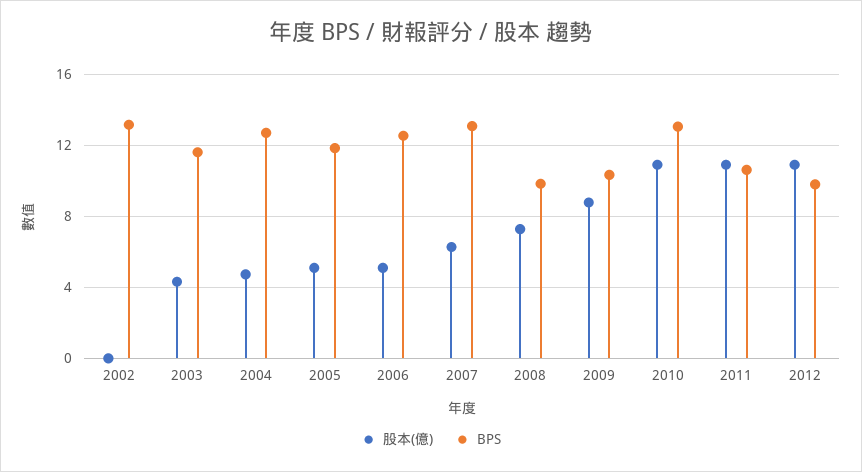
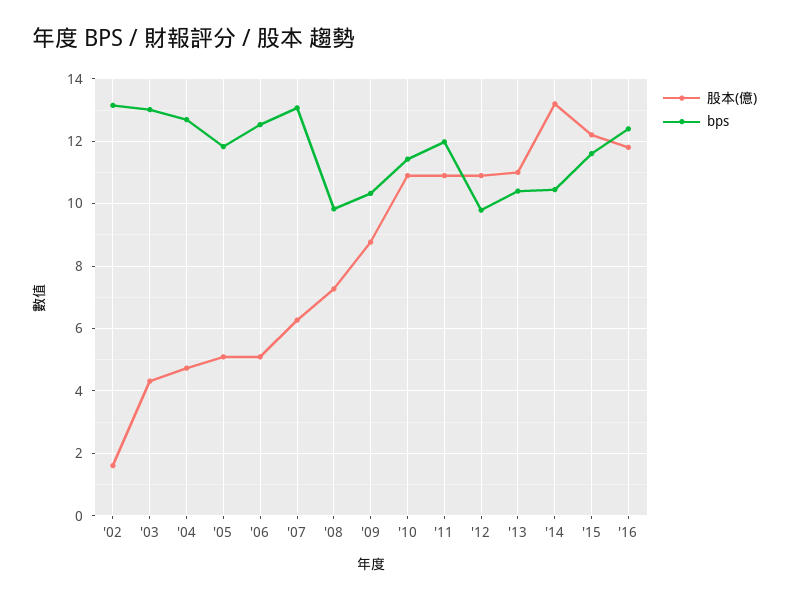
股本(億), 2002: 0 -> 1.6
BPS, 2003: 11.5 -> 13
BPS, 2010: 13 -> 11.4
BPS, 2011: 10.5 -> 12
股本(億), '13: none -> 11
BPS, '13: none -> 10.4
股本(億), '14: none -> 13.2
BPS, '14: none -> 10.4
股本(億), '15: none -> 12.2
BPS, '15: none -> 11.6
股本(億), '16: none -> 11.8
BPS, '16: none -> 12.4

